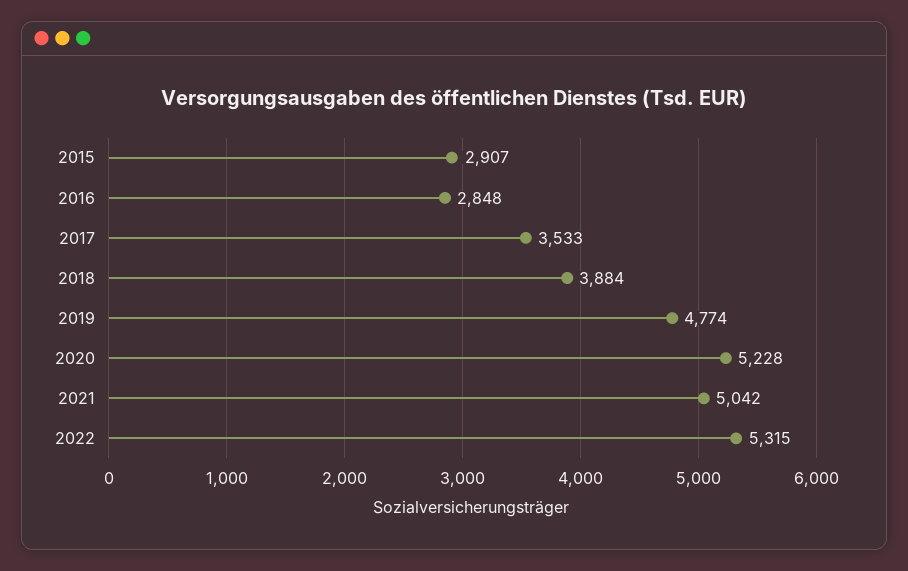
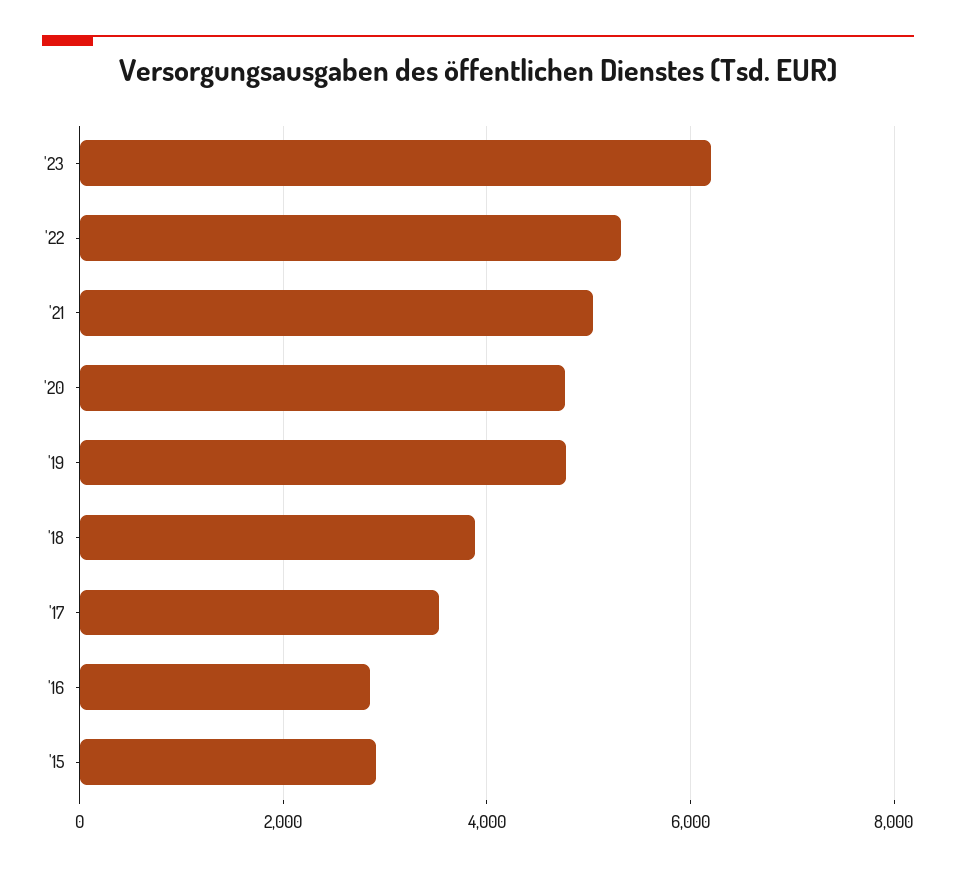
2020: 5228 -> 4800
'23: none -> 6200

